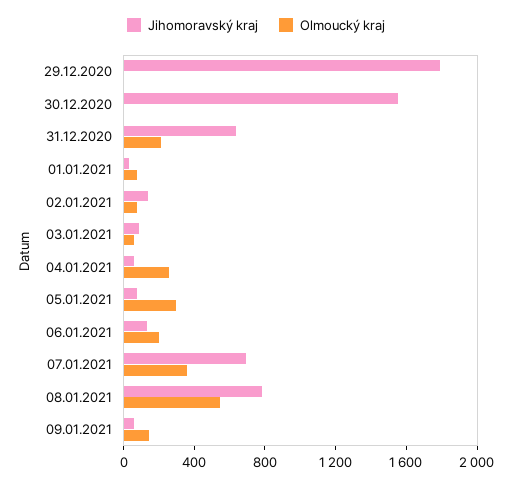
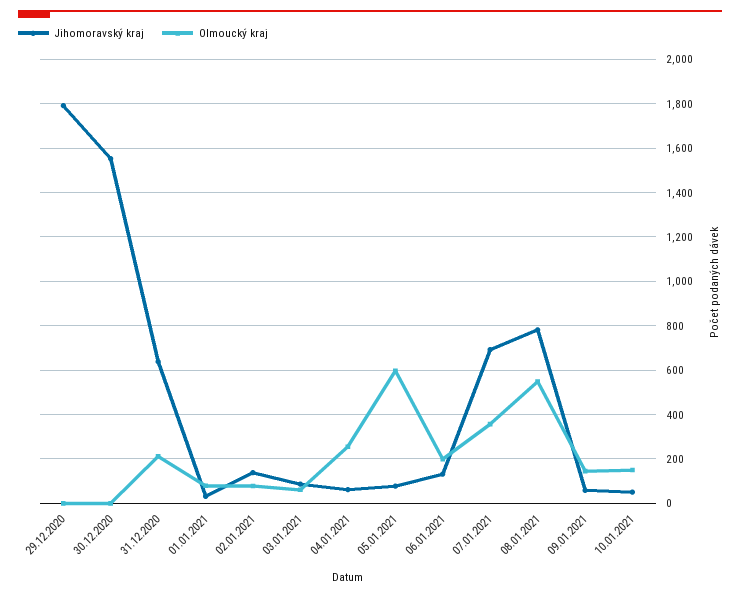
Olmoucký kraj, 05.01.2021: 300 -> 600
Jihomoravský kraj, 10.01.2021: none -> 50
Olmoucký kraj, 10.01.2021: none -> 150

